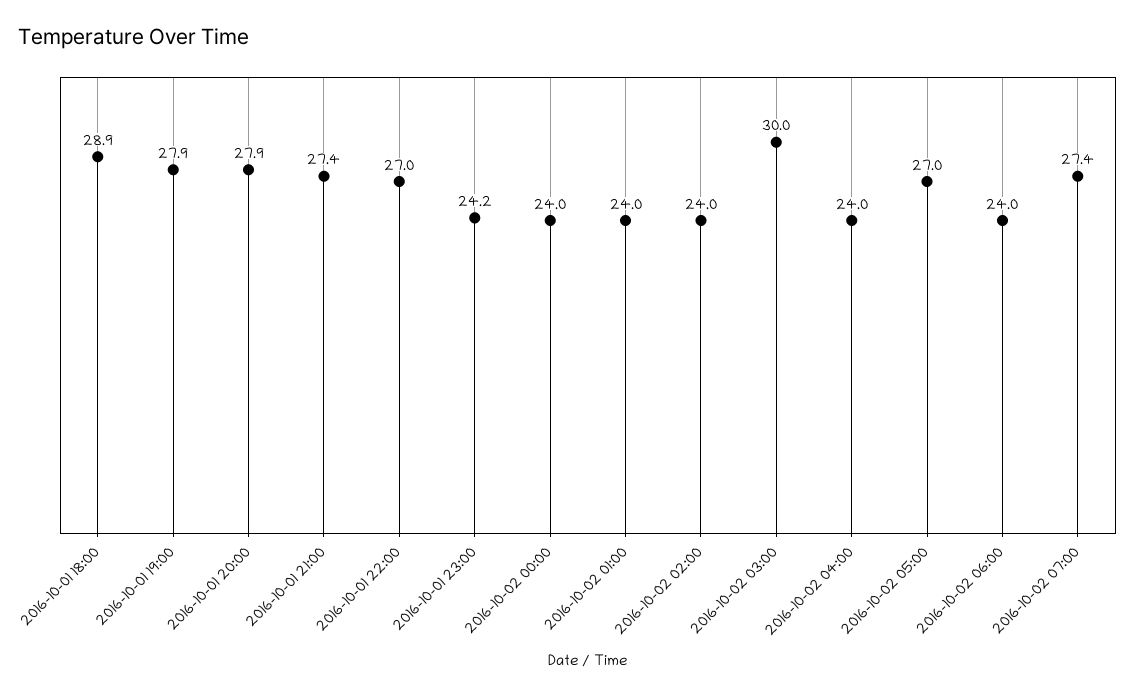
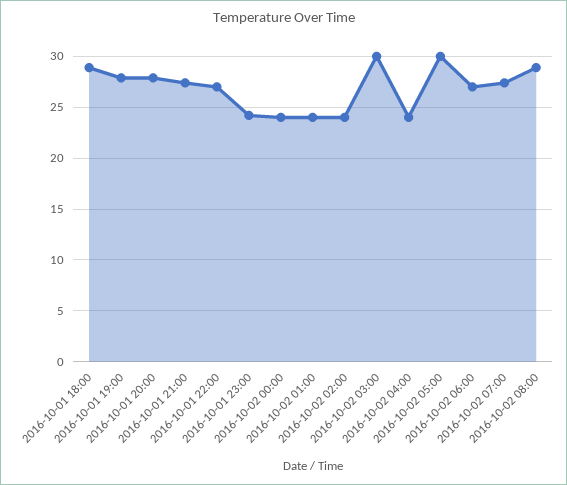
2016-10-02 05:00: 27 -> 30
2016-10-02 06:00: 24 -> 27
2016-10-02 08:00: none -> 29

